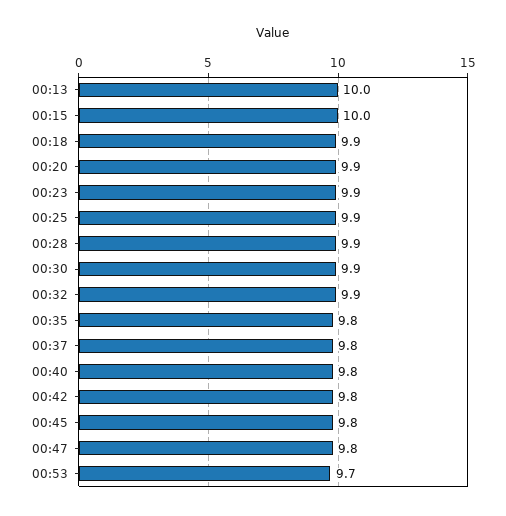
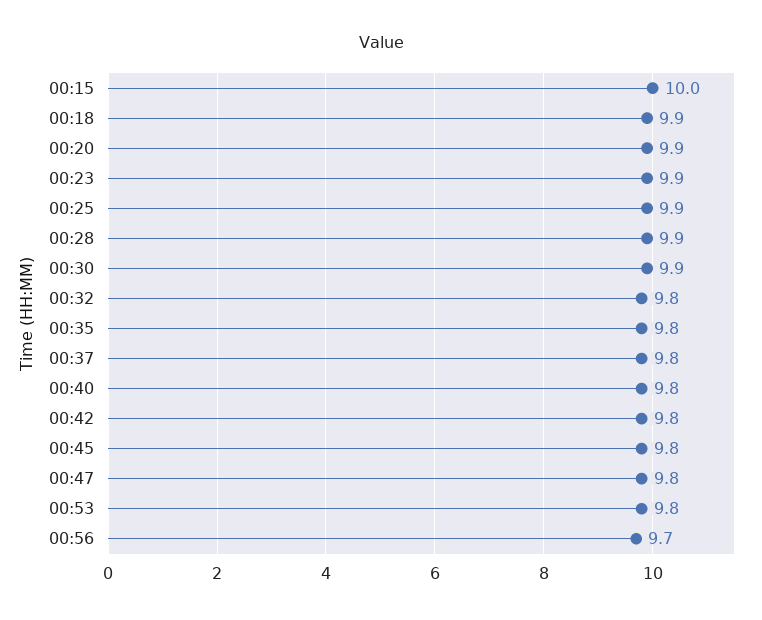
00:13: 10 -> none
00:32: 9.9 -> 9.8
00:53: 9.7 -> 9.8
00:56: none -> 9.7

